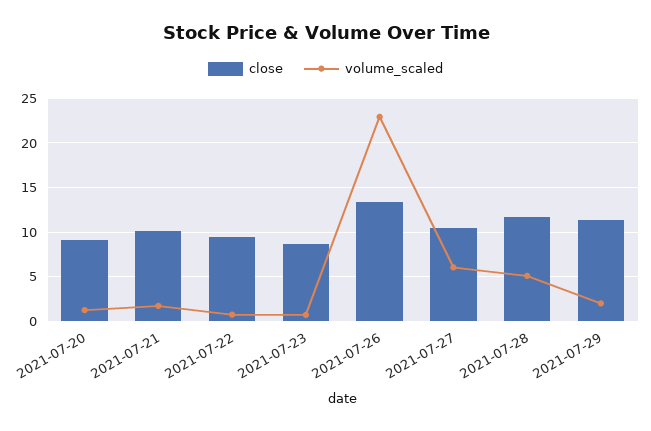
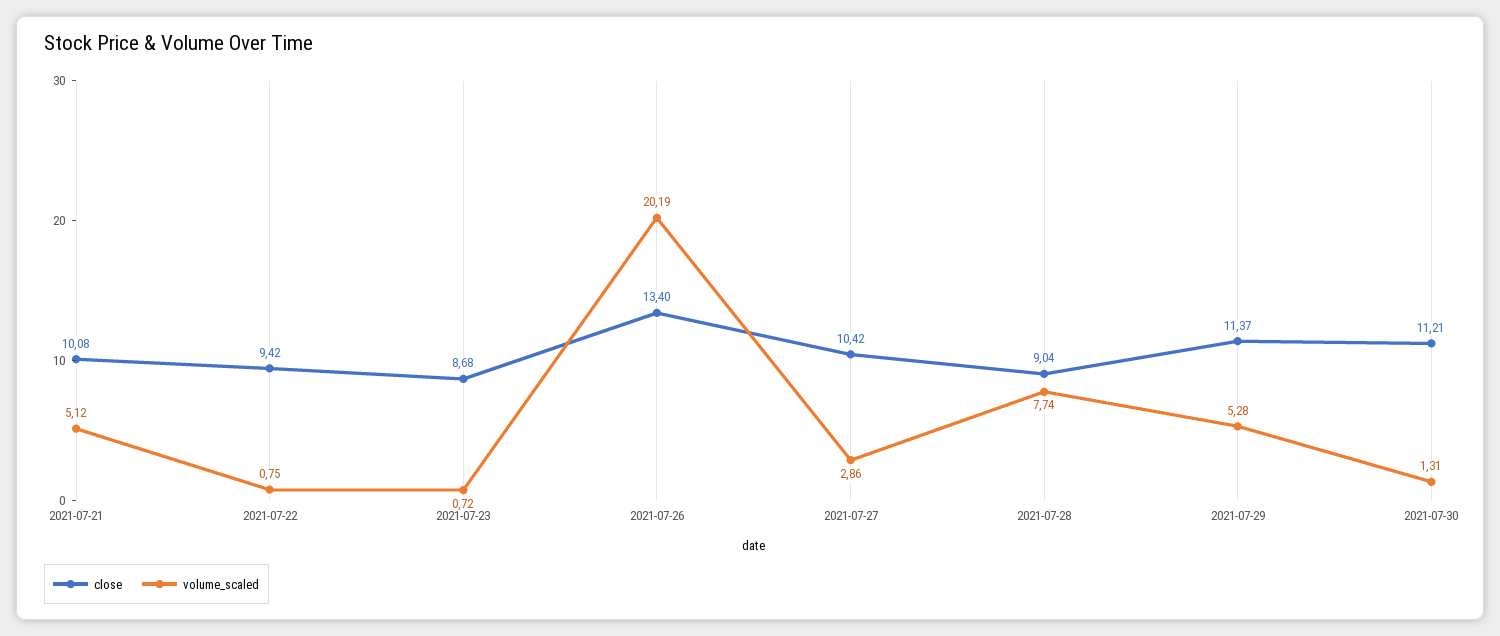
close, 2021-07-20: 9 -> none
volume_scaled, 2021-07-20: 1 -> none
volume_scaled, 2021-07-21: 2 -> 5.12
volume_scaled, 2021-07-26: 23 -> 20.19
volume_scaled, 2021-07-27: 6 -> 2.86
close, 2021-07-28: 12 -> 9.04
volume_scaled, 2021-07-28: 5 -> 7.74
volume_scaled, 2021-07-29: 2 -> 5.28
close, 2021-07-30: none -> 11.21
volume_scaled, 2021-07-30: none -> 1.31

